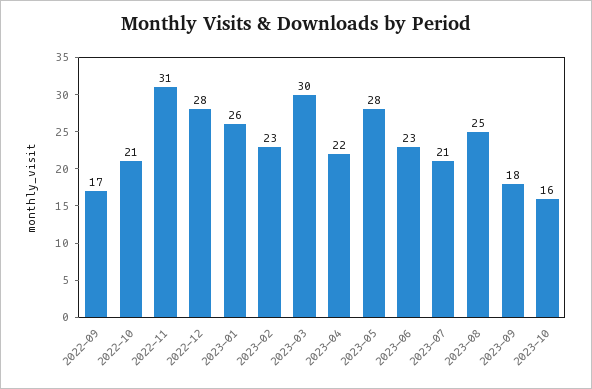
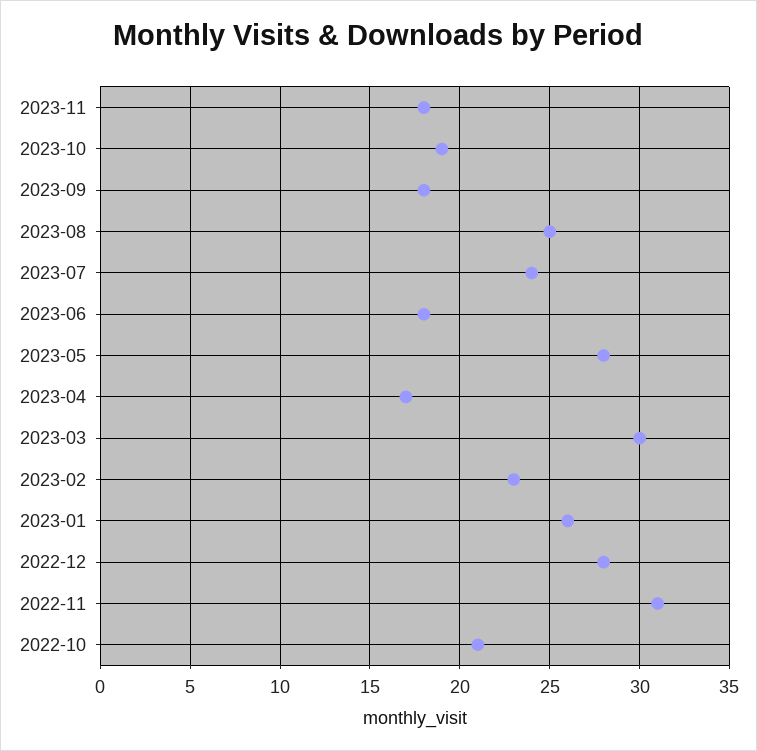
2022-09: 17 -> none
2023-04: 22 -> 17
2023-06: 23 -> 18
2023-07: 21 -> 24
2023-10: 16 -> 19
2023-11: none -> 18

